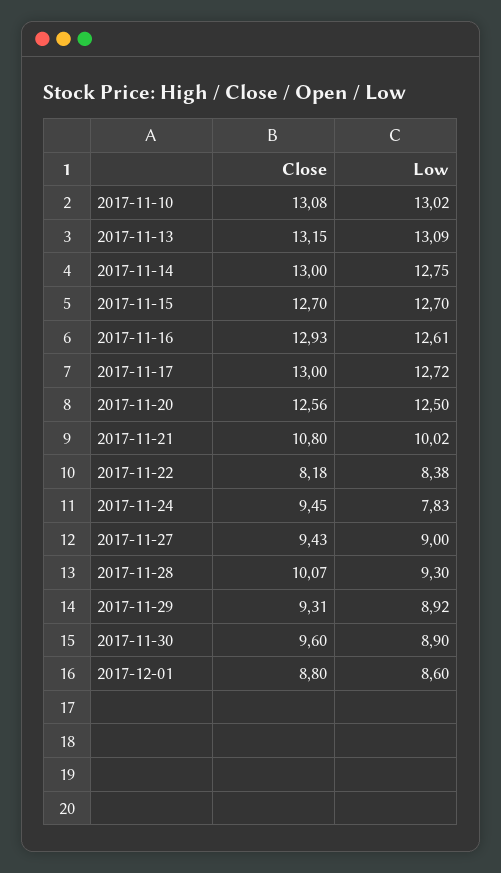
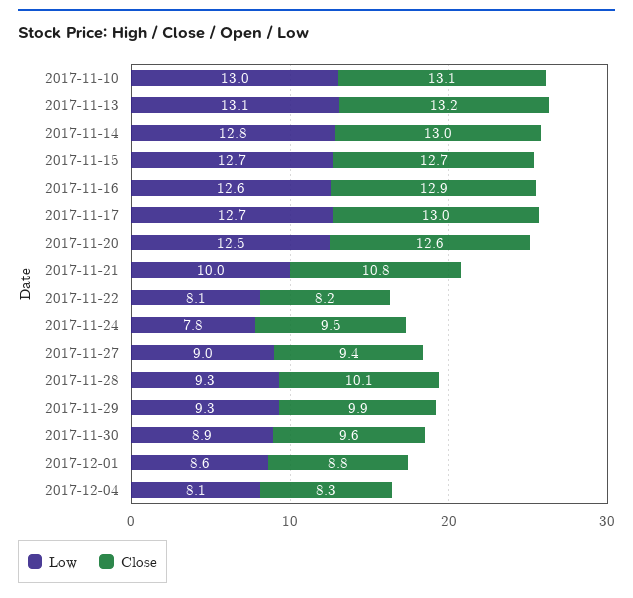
Low, 2017-11-22: 8.38 -> 8.1
Close, 2017-11-29: 9.31 -> 9.9
Low, 2017-11-29: 8.92 -> 9.3
Low, 2017-12-04: none -> 8.1
Close, 2017-12-04: none -> 8.3

